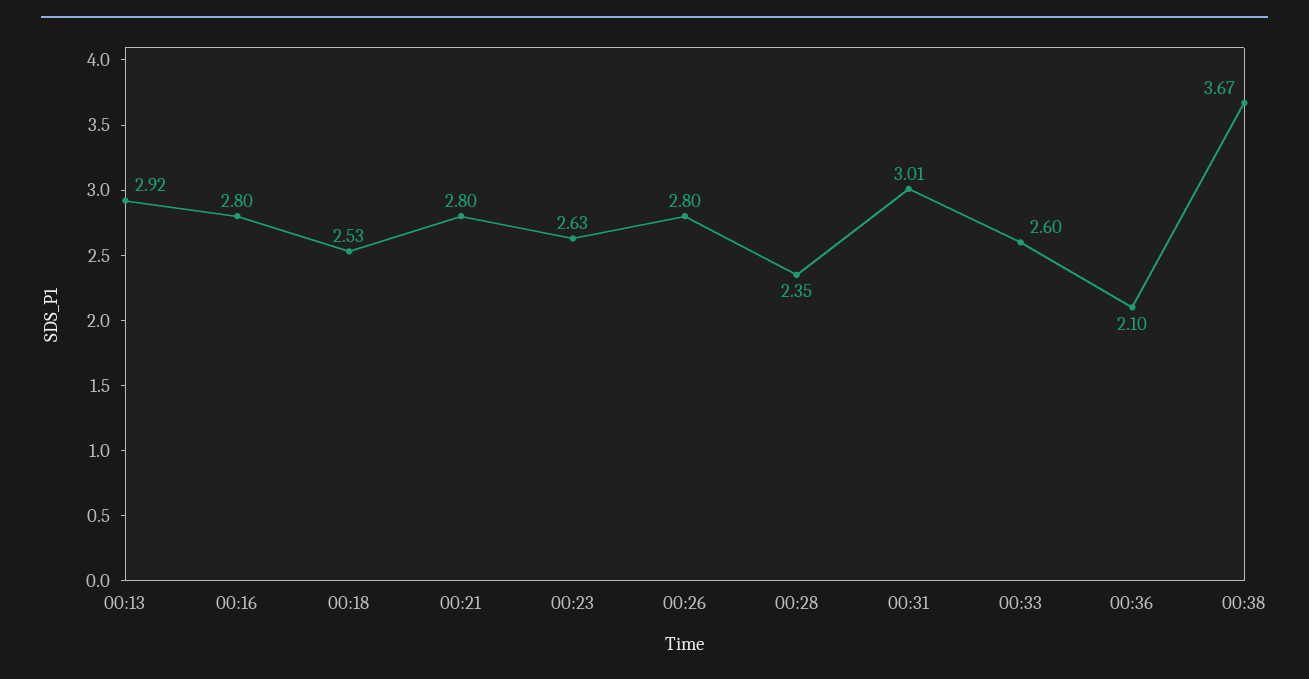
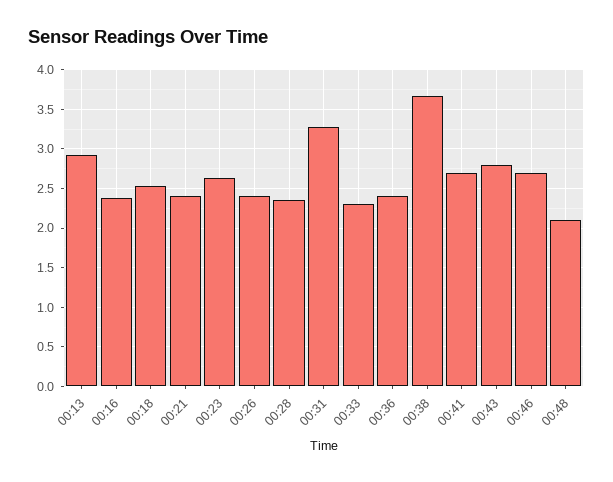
00:16: 2.8 -> 2.4
00:21: 2.8 -> 2.4
00:26: 2.8 -> 2.4
00:31: 3.01 -> 3.3
00:33: 2.6 -> 2.3
00:36: 2.1 -> 2.4
00:41: none -> 2.7
00:43: none -> 2.8
00:46: none -> 2.7
00:48: none -> 2.1

